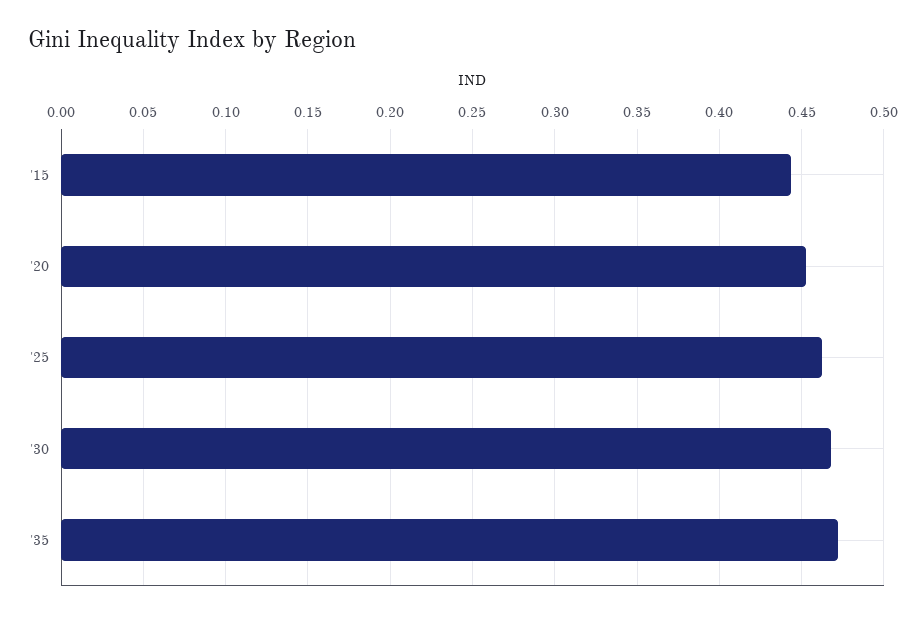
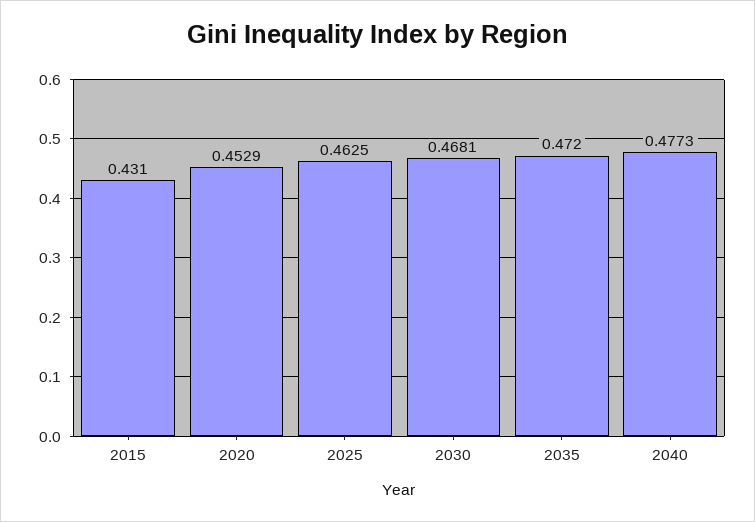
'15: 0.445 -> 0.431
2040: none -> 0.4773

